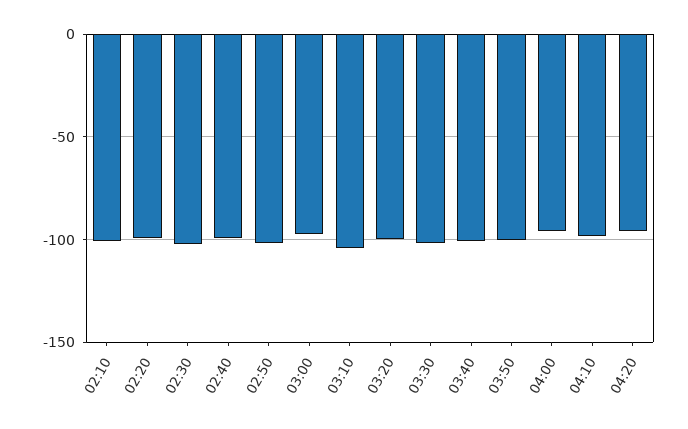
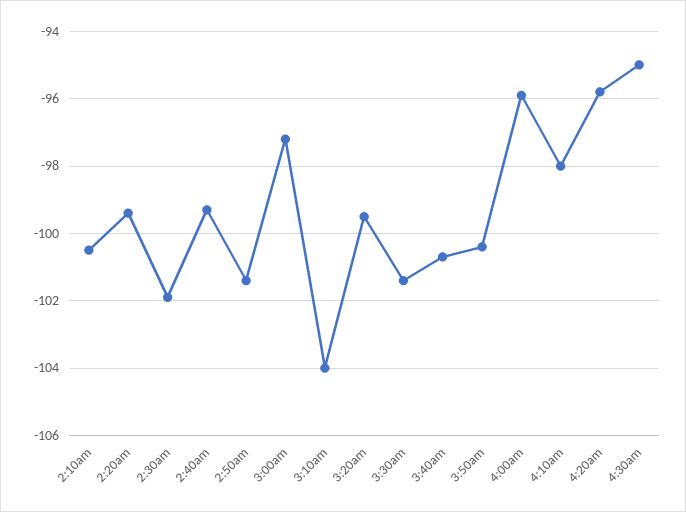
4:30am: none -> -95

